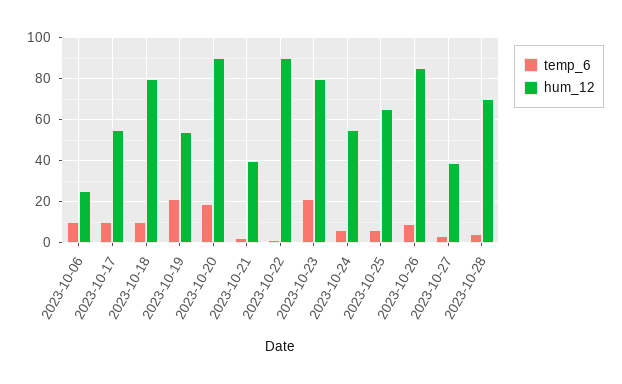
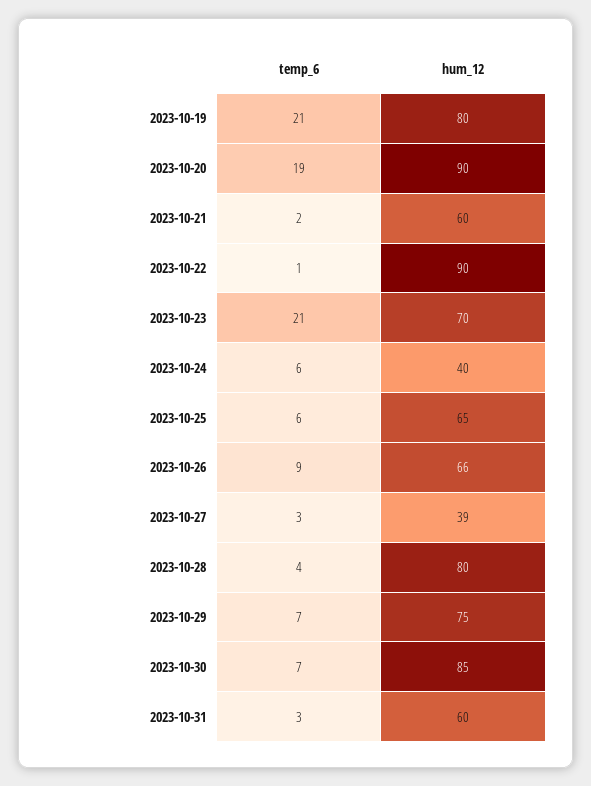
temp_6, 2023-10-06: 10 -> none
hum_12, 2023-10-06: 25 -> none
temp_6, 2023-10-17: 10 -> none
hum_12, 2023-10-17: 55 -> none
temp_6, 2023-10-18: 10 -> none
hum_12, 2023-10-18: 80 -> none
hum_12, 2023-10-19: 55 -> 80
hum_12, 2023-10-21: 40 -> 60
hum_12, 2023-10-23: 80 -> 70
hum_12, 2023-10-24: 55 -> 40
hum_12, 2023-10-26: 85 -> 66
hum_12, 2023-10-28: 70 -> 80
temp_6, 2023-10-29: none -> 7
hum_12, 2023-10-29: none -> 75
temp_6, 2023-10-30: none -> 7
hum_12, 2023-10-30: none -> 85
temp_6, 2023-10-31: none -> 3
hum_12, 2023-10-31: none -> 60

